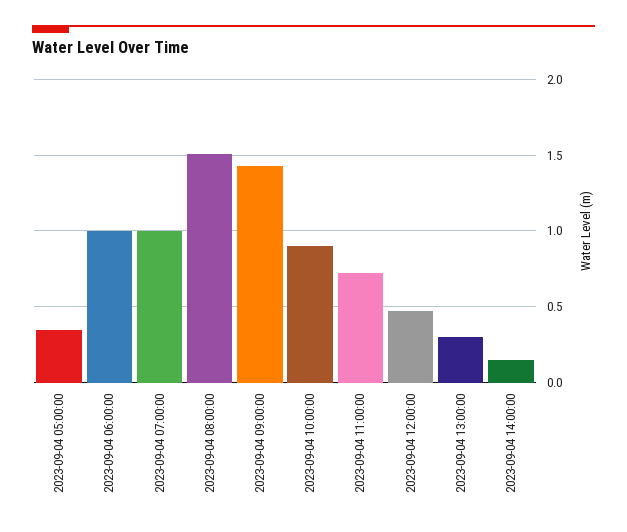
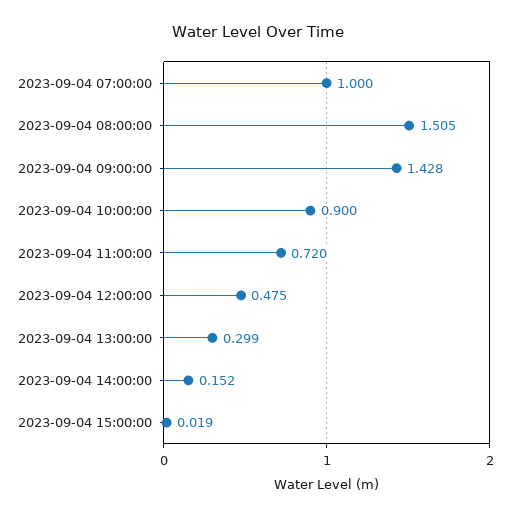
2023-09-04 05:00:00: 0.35 -> none
2023-09-04 06:00:00: 1 -> none
2023-09-04 15:00:00: none -> 0.019

